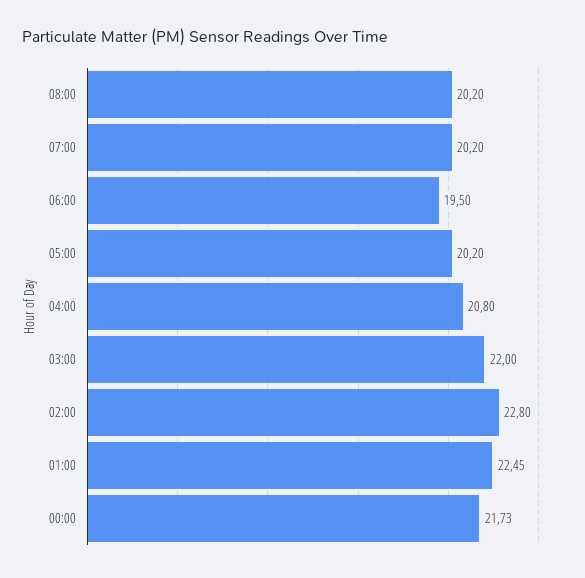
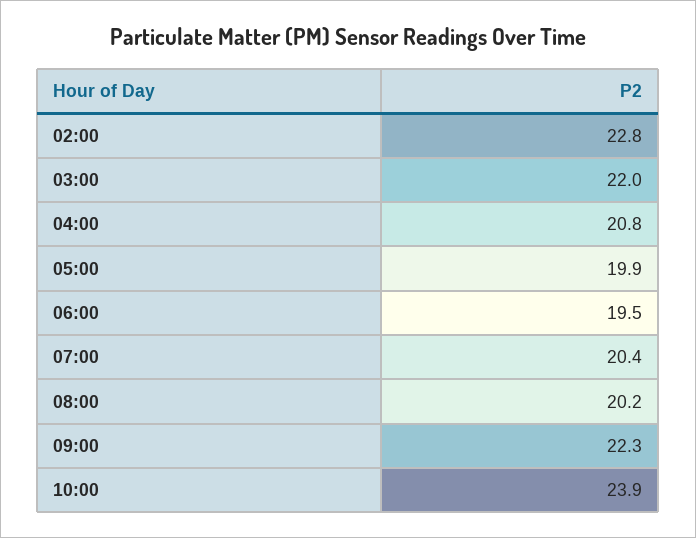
07:00: 20.2 -> 20.4
05:00: 20.2 -> 19.9
01:00: 22.45 -> none
00:00: 21.73 -> none
09:00: none -> 22.3
10:00: none -> 23.9

